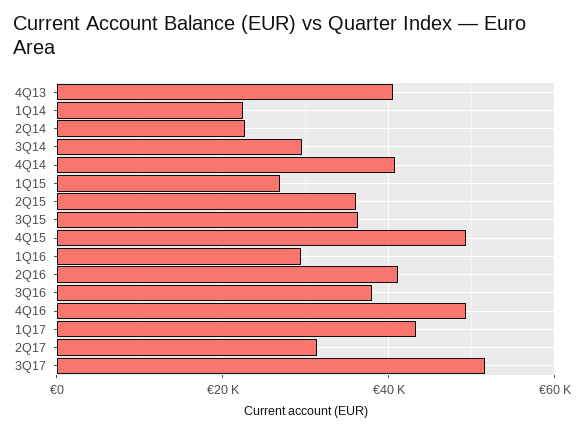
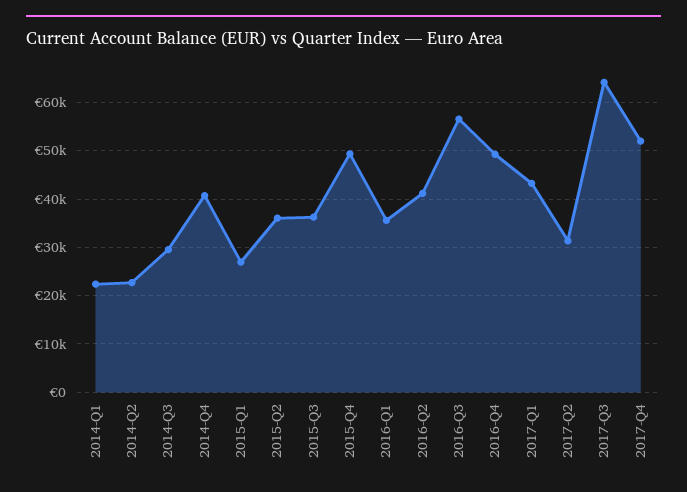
4Q13: 40000 -> none
1Q16: 30000 -> 36000
3Q16: 38000 -> 56000
3Q17: 52000 -> 64000
2017-Q4: none -> 52000

